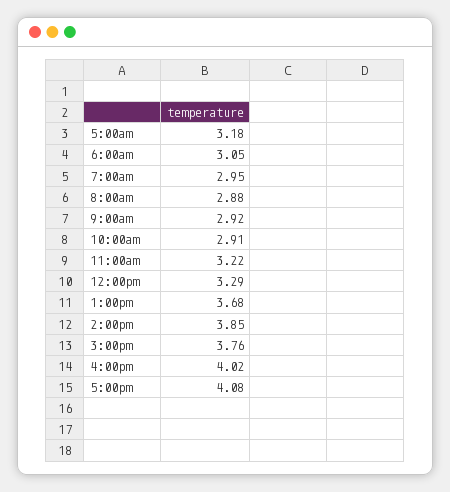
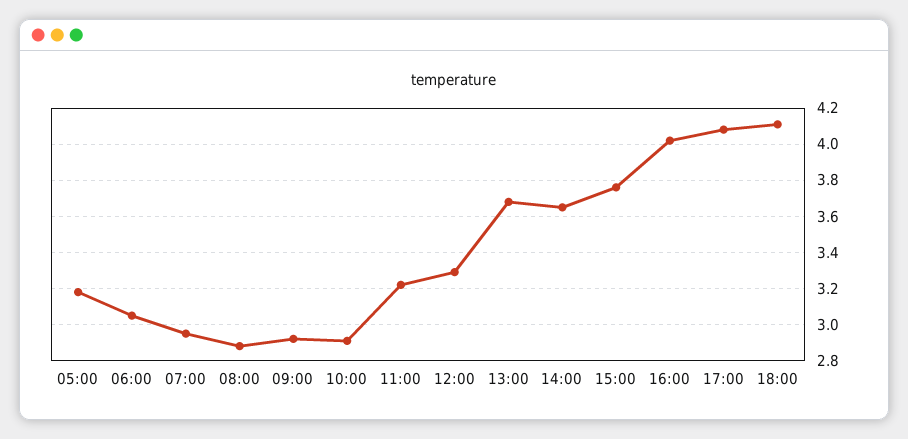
2:00pm: 3.85 -> 3.65
18:00: none -> 4.1

